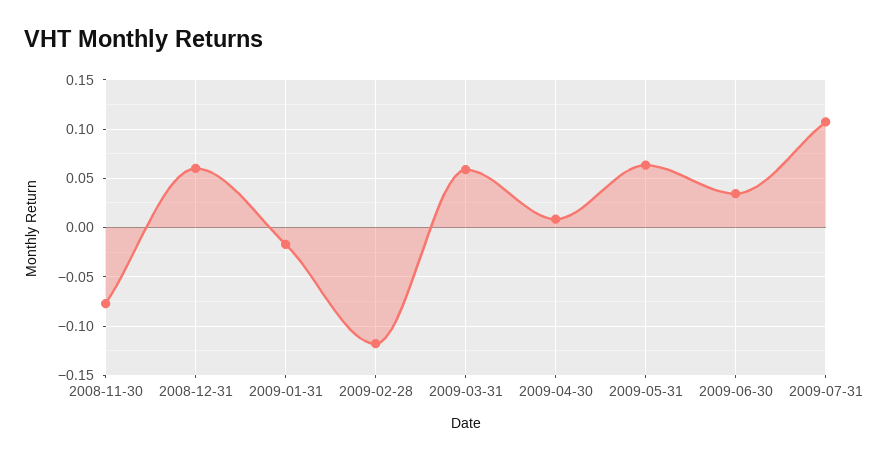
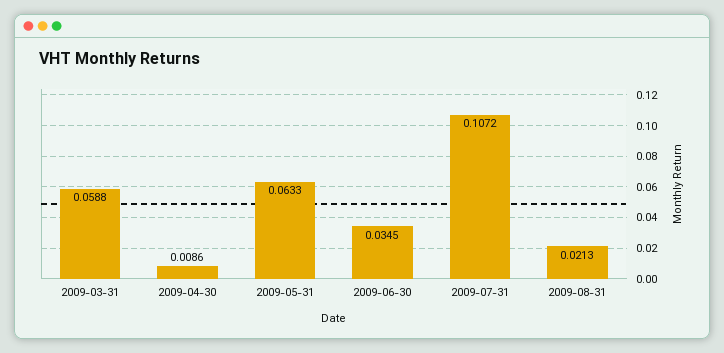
2008-11-30: -0.08 -> none
2008-12-31: 0.06 -> none
2009-01-31: -0.02 -> none
2009-02-28: -0.12 -> none
2009-08-31: none -> 0.0213

